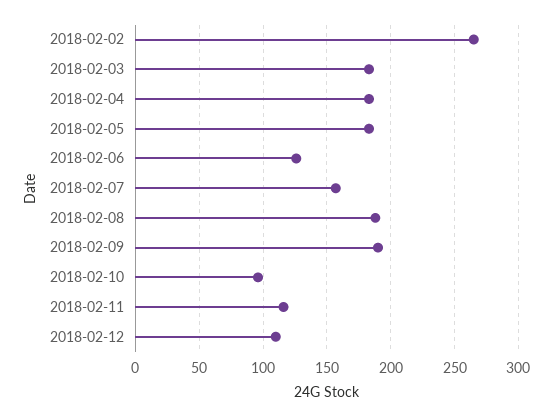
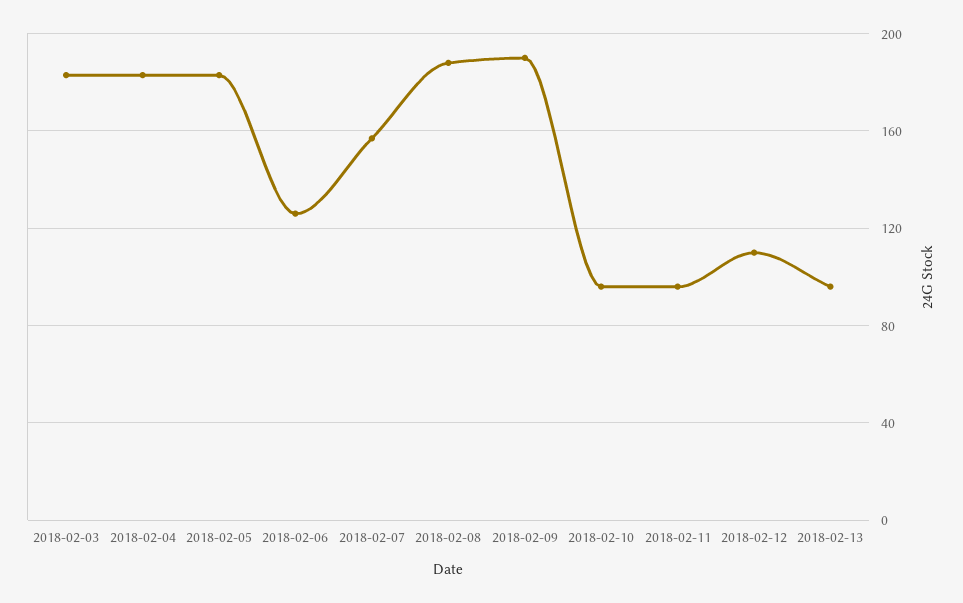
2018-02-02: 265 -> none
2018-02-11: 115 -> 95
2018-02-13: none -> 95

